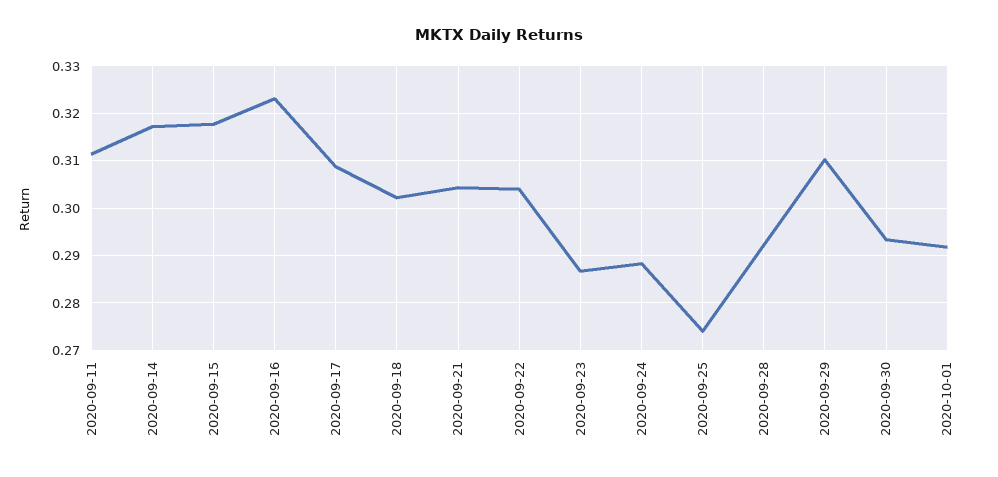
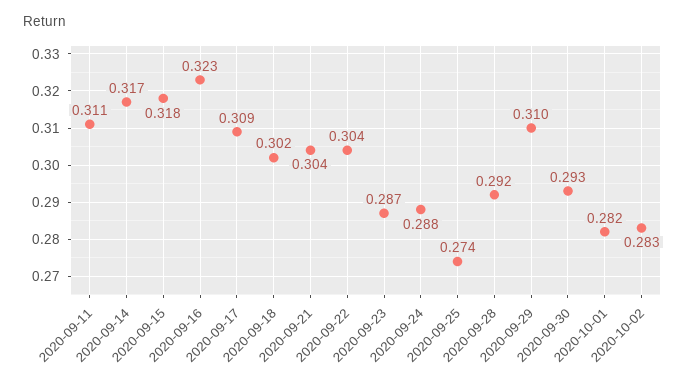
2020-10-01: 0.292 -> 0.282
2020-10-02: none -> 0.283

